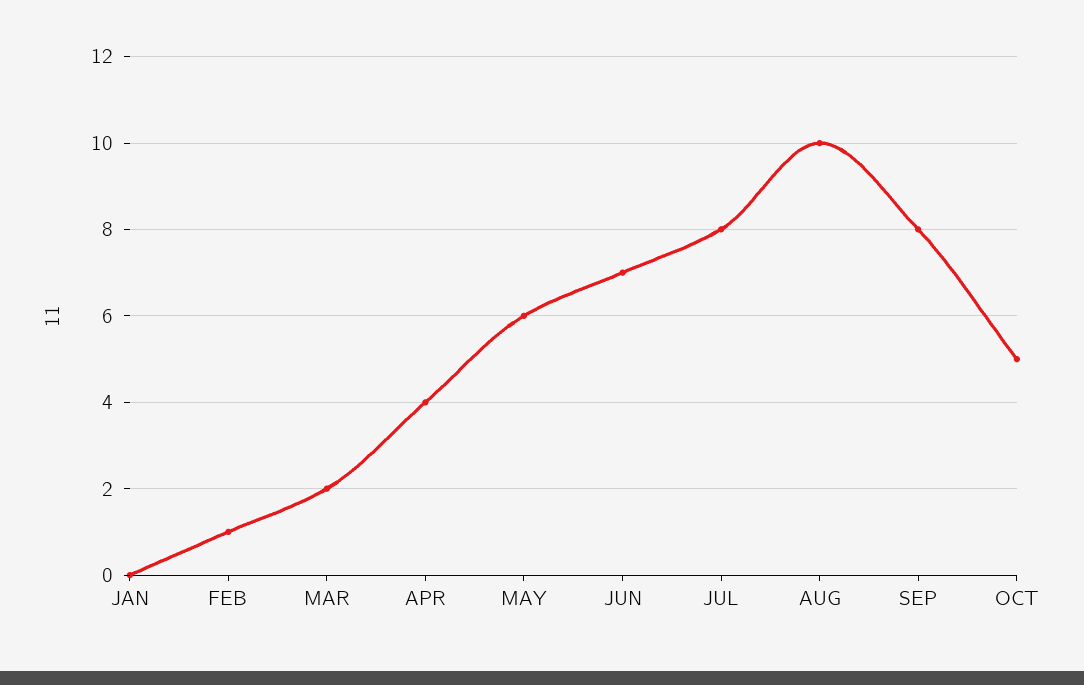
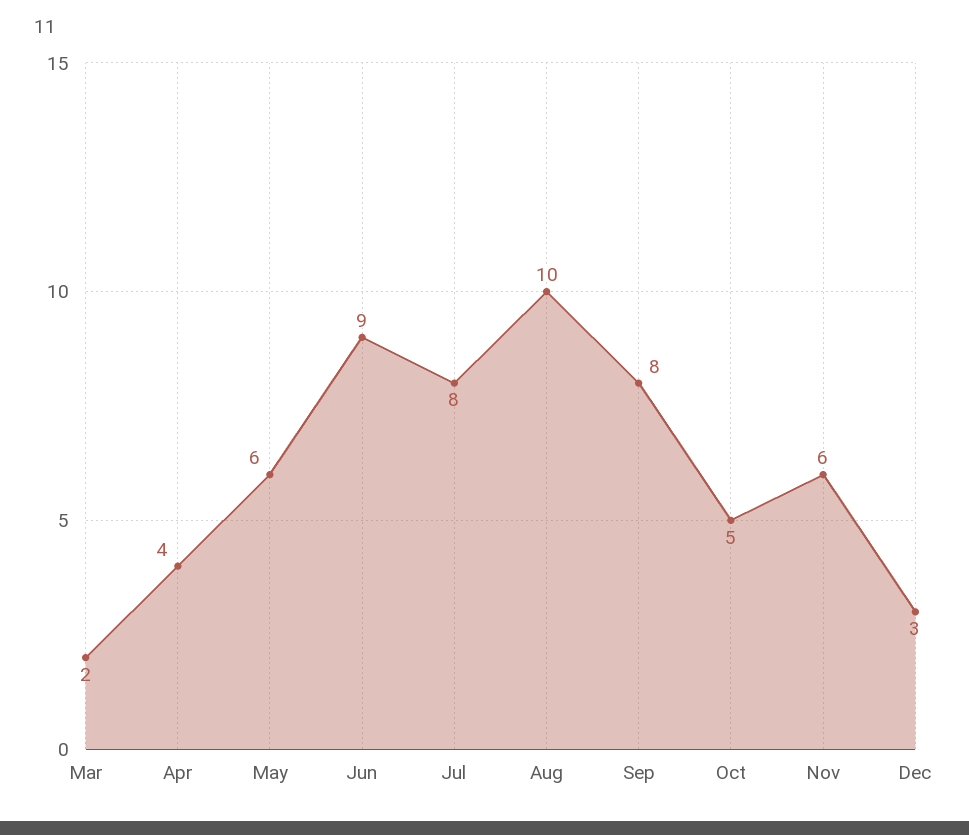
JAN: 0 -> none
FEB: 1 -> none
JUN: 7 -> 9
Nov: none -> 6
Dec: none -> 3

